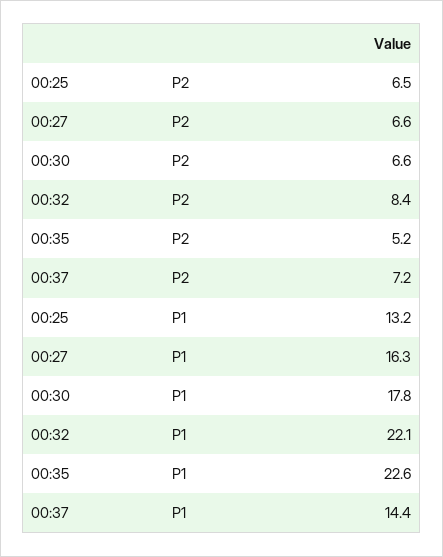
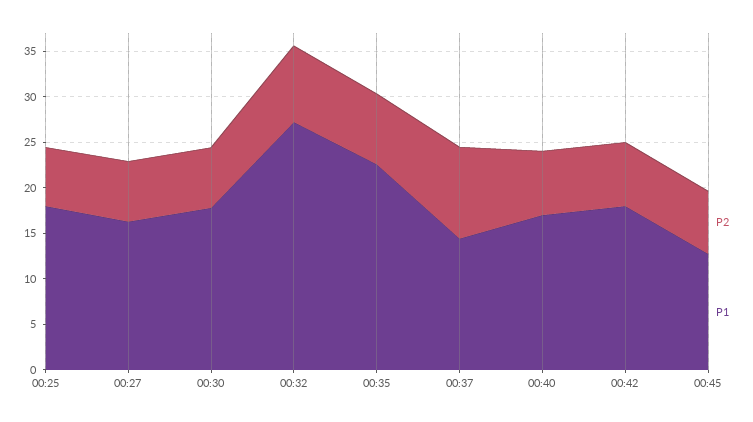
P2, 00:35: 5.2 -> 8
P2, 00:37: 7.2 -> 10
P1, 00:25: 13.2 -> 18
P1, 00:32: 22.1 -> 27
P2, 00:40: none -> 7
P1, 00:40: none -> 17
P2, 00:42: none -> 7
P1, 00:42: none -> 18
P2, 00:45: none -> 7
P1, 00:45: none -> 13

